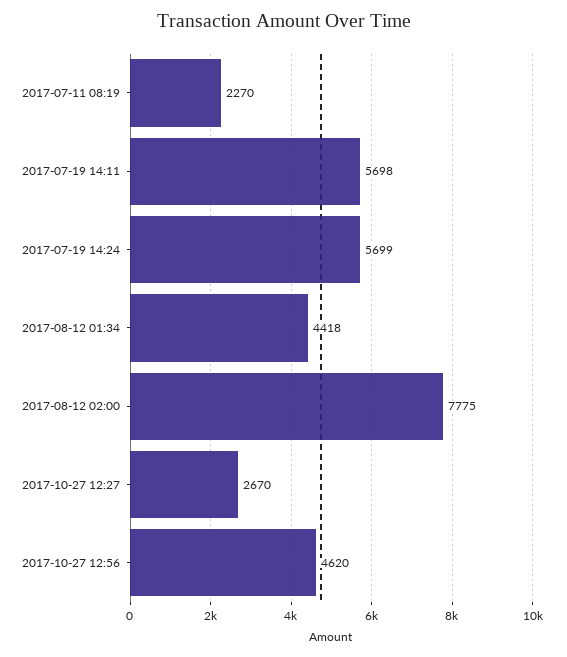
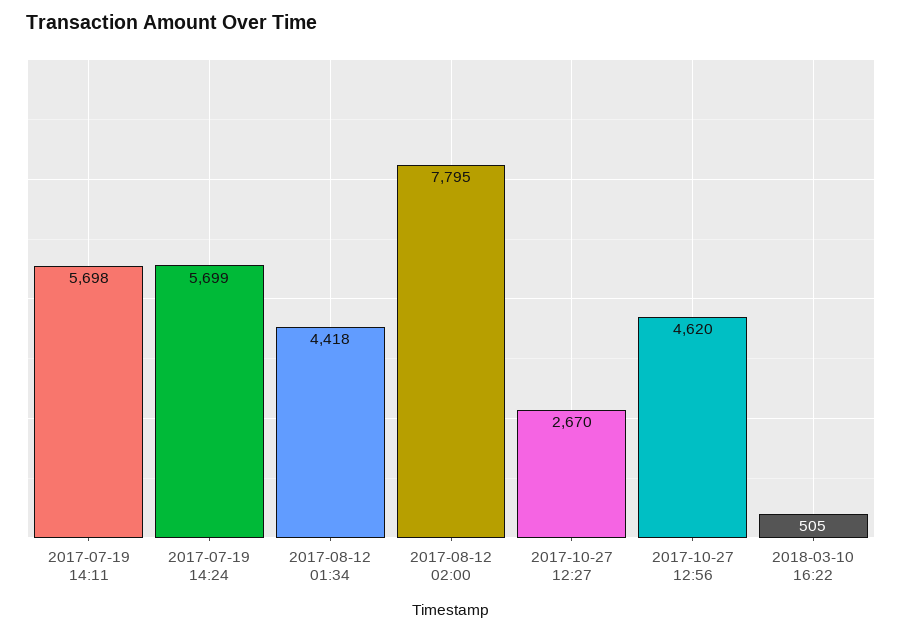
2017-07-11 08:19: 2270 -> none
2017-08-12 02:00: 7775 -> 7795
2018-03-10 16:22: none -> 505

